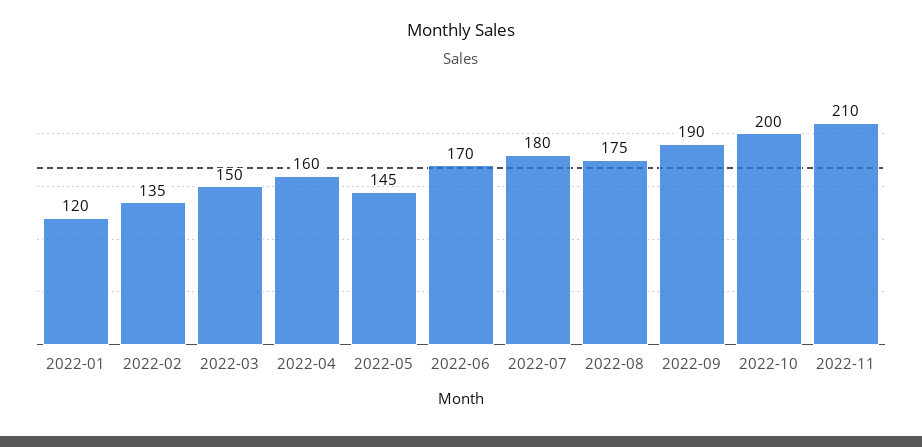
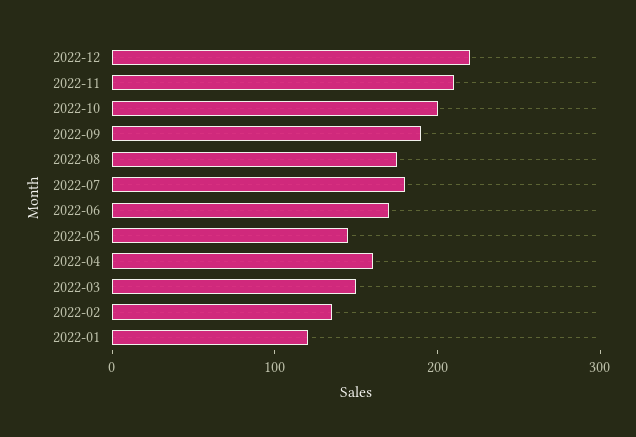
2022-12: none -> 220

